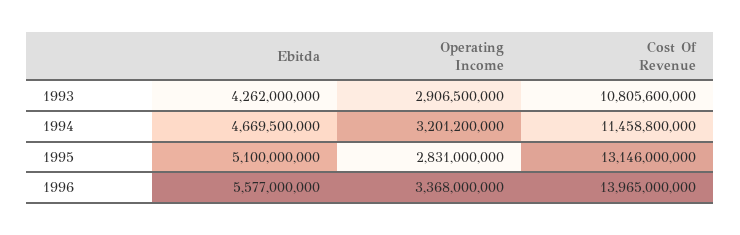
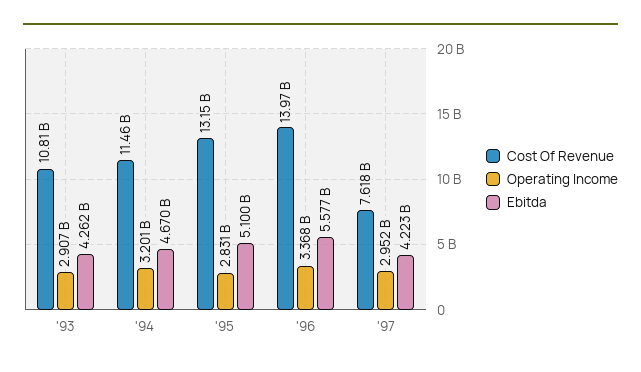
Cost Of Revenue, '97: none -> 7618000000
Operating Income, '97: none -> 2952000000
Ebitda, '97: none -> 4223000000

